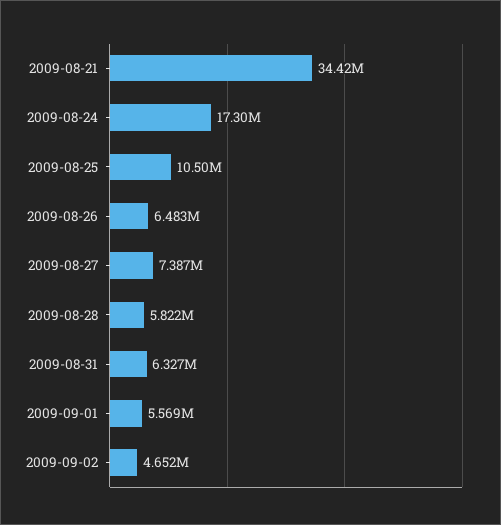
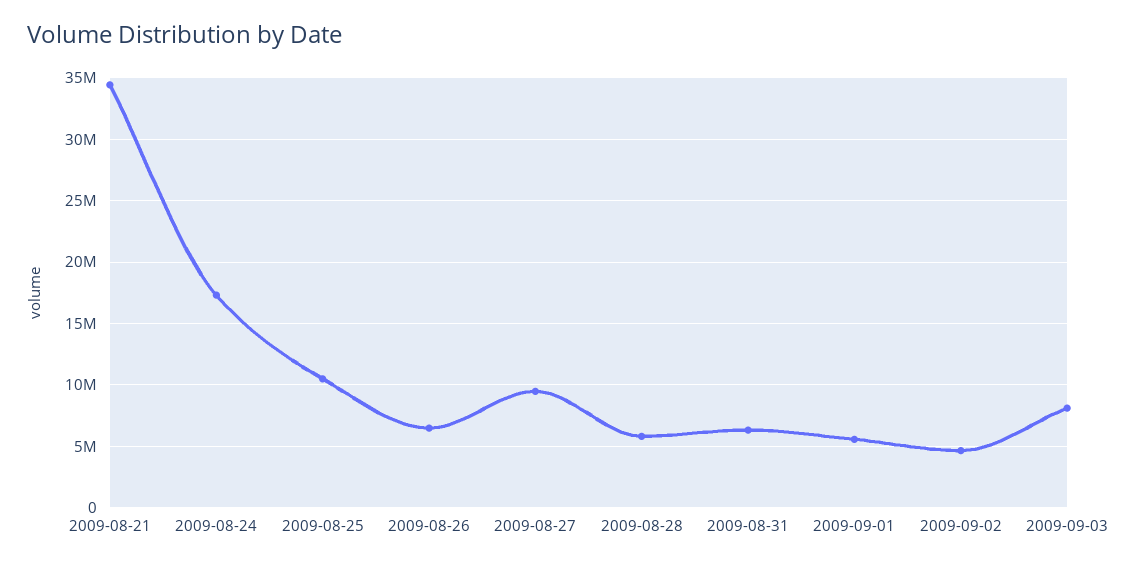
2009-08-27: 7387000 -> 9500000
2009-09-03: none -> 8000000

